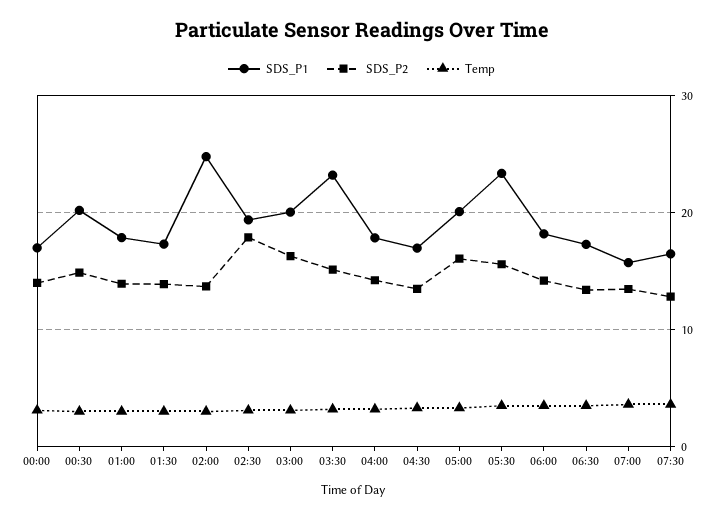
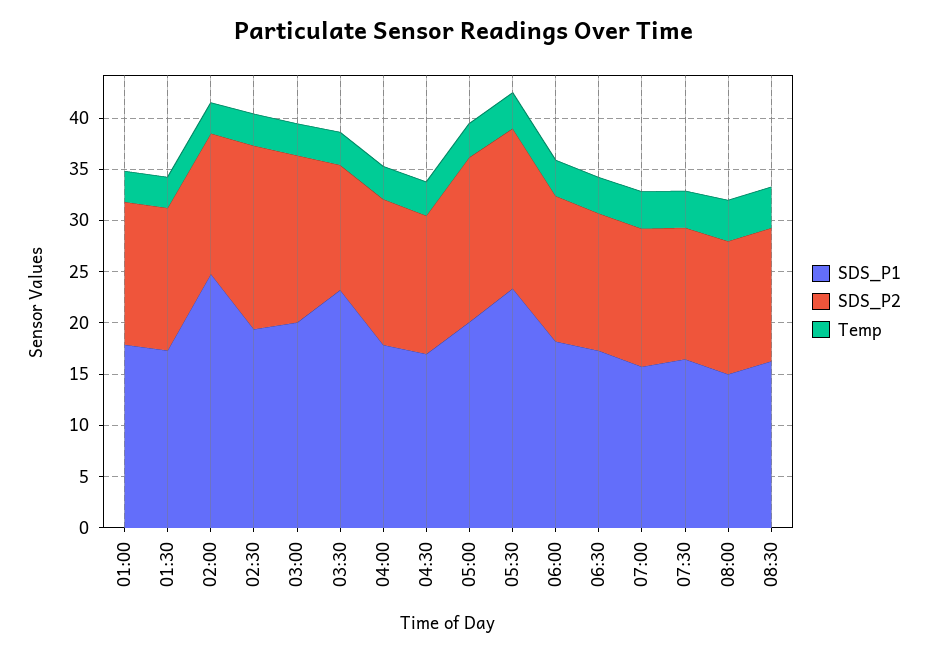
SDS_P1, 00:00: 17 -> none
SDS_P2, 00:00: 14 -> none
Temp, 00:00: 3 -> none
SDS_P1, 00:30: 20 -> none
SDS_P2, 00:30: 15 -> none
Temp, 00:30: 3 -> none
SDS_P2, 03:30: 15 -> 12
SDS_P1, 08:00: none -> 15
SDS_P2, 08:00: none -> 13
Temp, 08:00: none -> 4
SDS_P1, 08:30: none -> 16
SDS_P2, 08:30: none -> 13
Temp, 08:30: none -> 4

